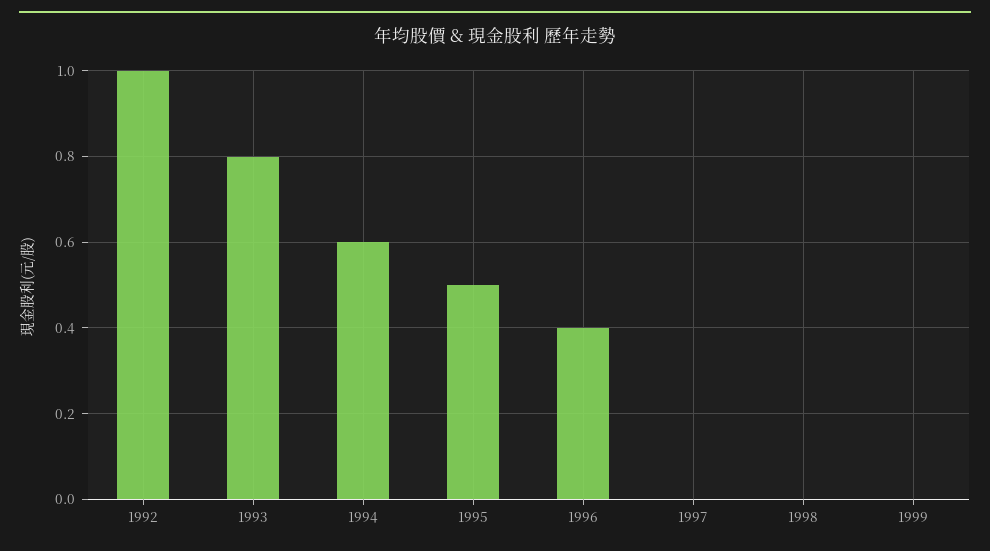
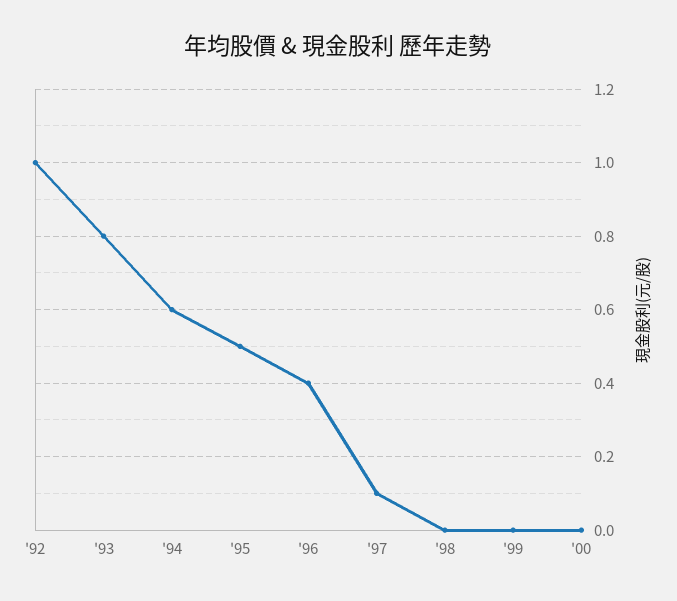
1997: 0 -> 0.1
'00: none -> 0

